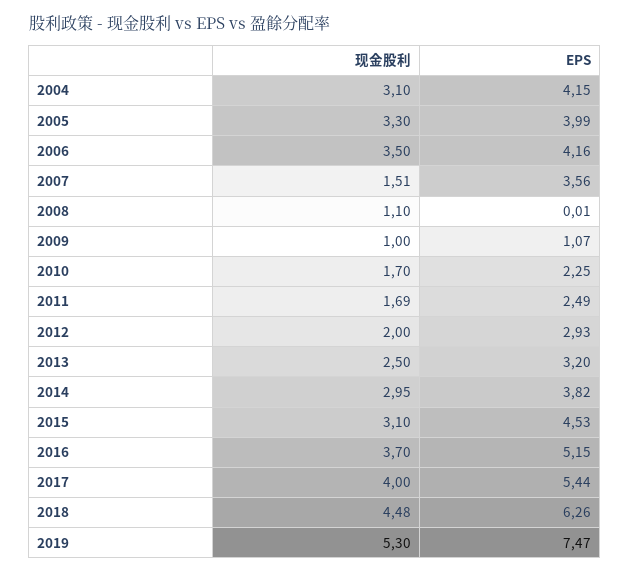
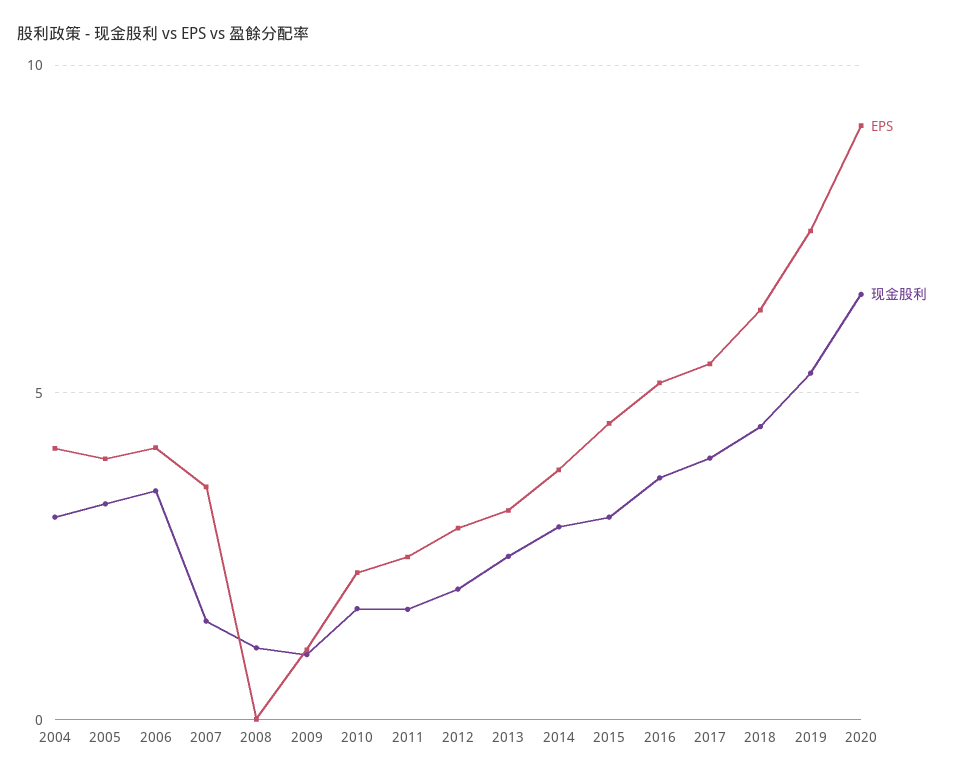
EPS, 2020: none -> 9
现金股利, 2020: none -> 6.5

